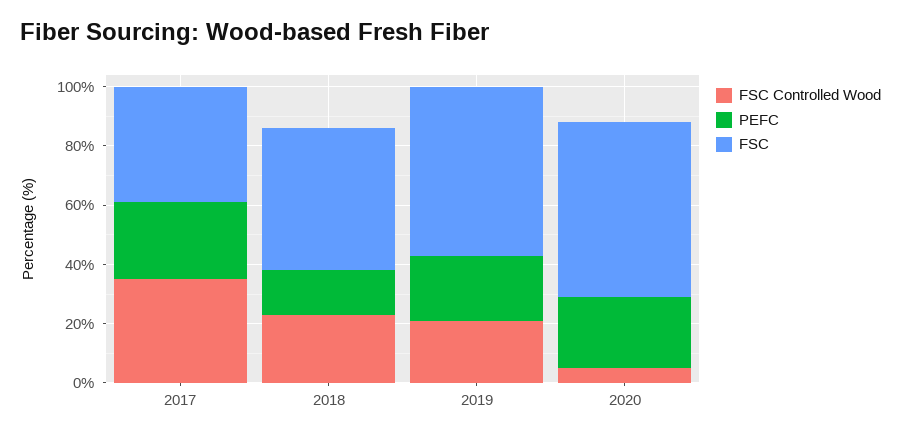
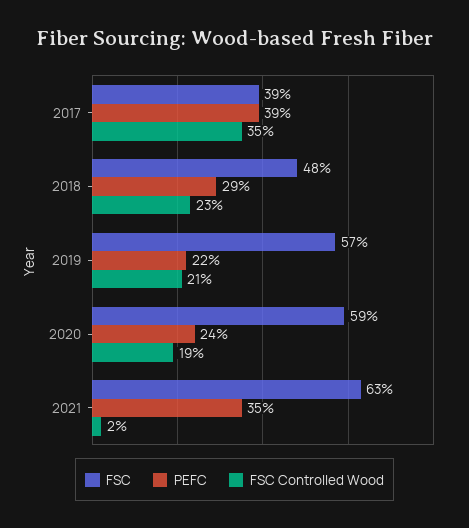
PEFC, 2017: 25 -> 39
PEFC, 2018: 15 -> 29
FSC Controlled Wood, 2020: 5 -> 19
FSC, 2021: none -> 63
PEFC, 2021: none -> 35
FSC Controlled Wood, 2021: none -> 2

